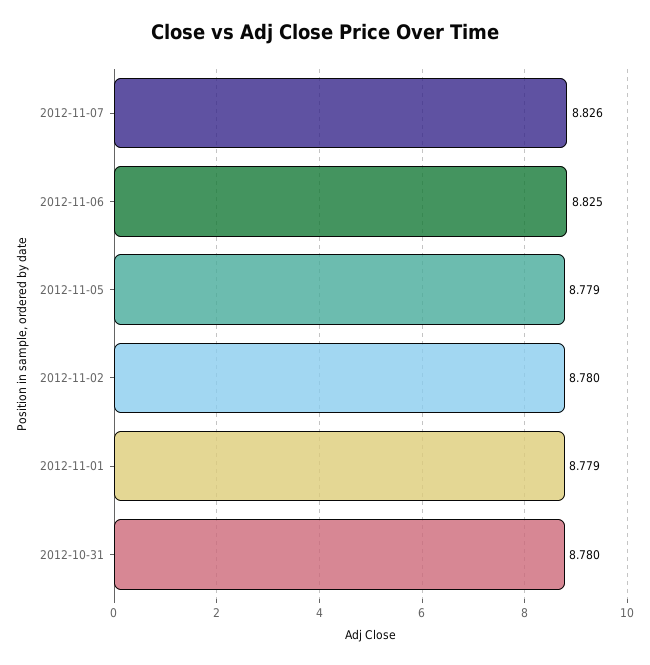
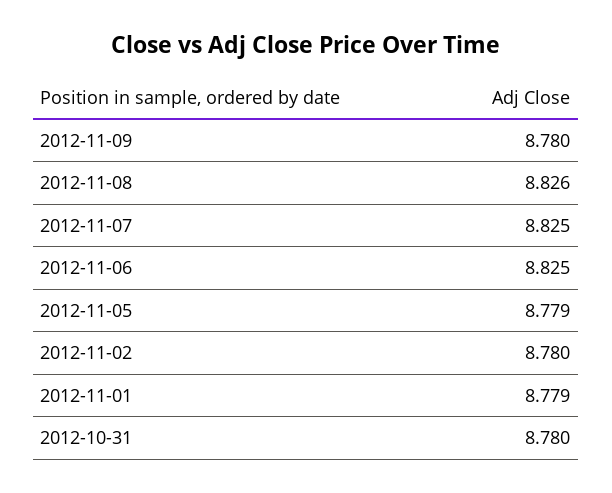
2012-11-07: 8.826 -> 8.825
2012-11-09: none -> 8.78
2012-11-08: none -> 8.826

